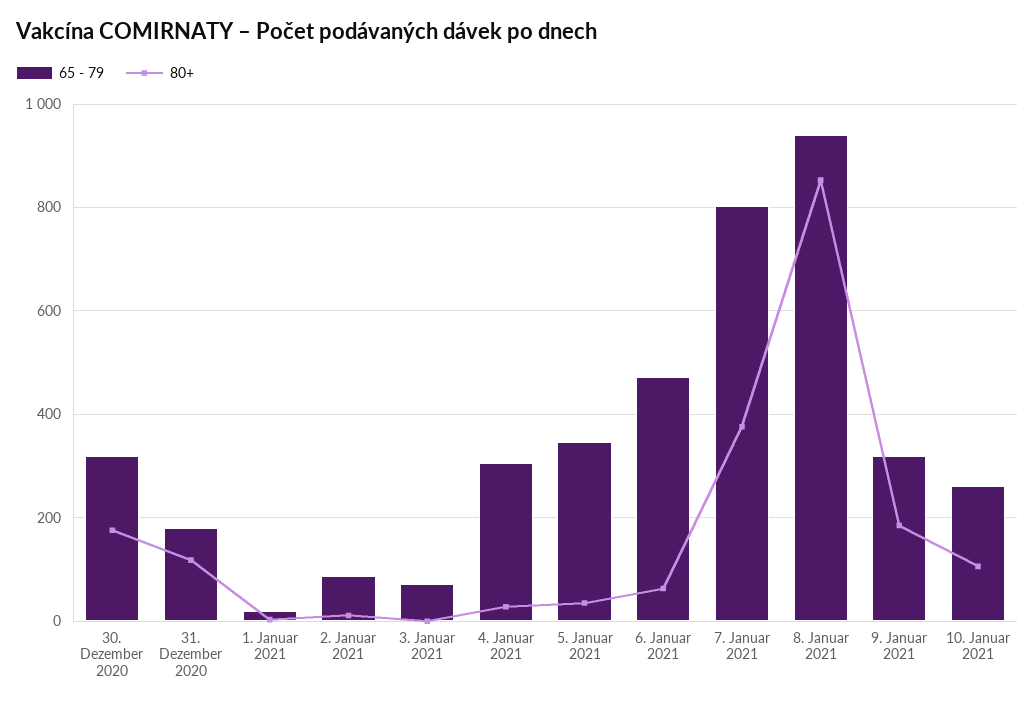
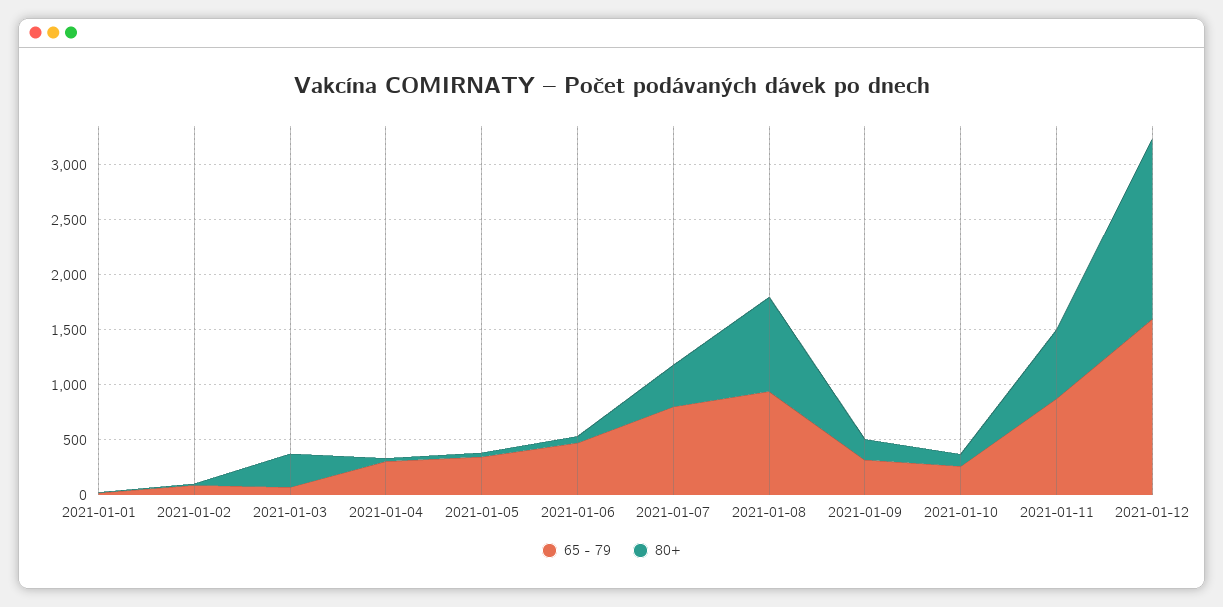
65 - 79, 30. Dezember 2020: 320 -> none
80+, 30. Dezember 2020: 180 -> none
65 - 79, 31. Dezember 2020: 180 -> none
80+, 31. Dezember 2020: 120 -> none
80+, 3. Januar 2021: 0 -> 300
65 - 79, 2021-01-11: none -> 900
80+, 2021-01-11: none -> 600
65 - 79, 2021-01-12: none -> 1600
80+, 2021-01-12: none -> 1600

